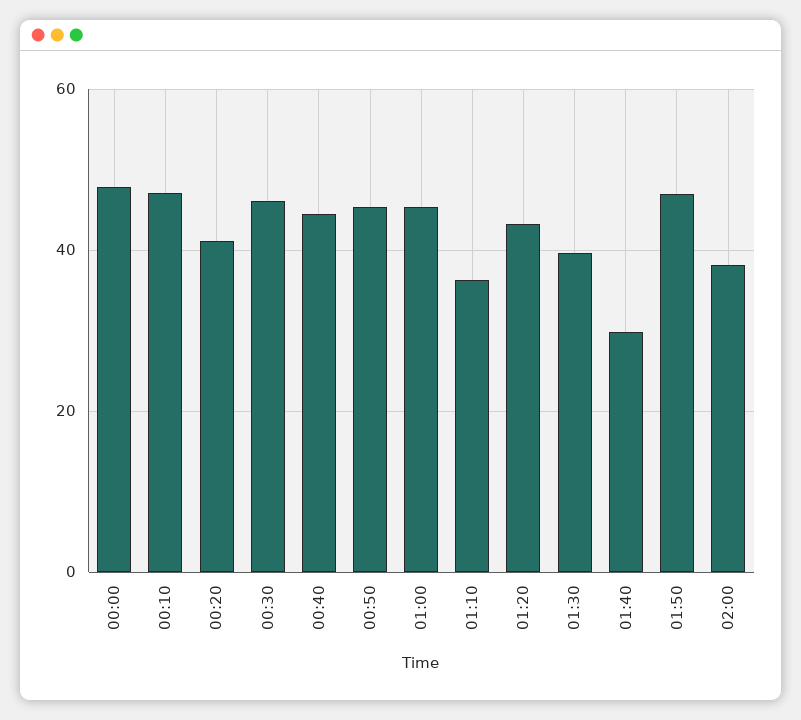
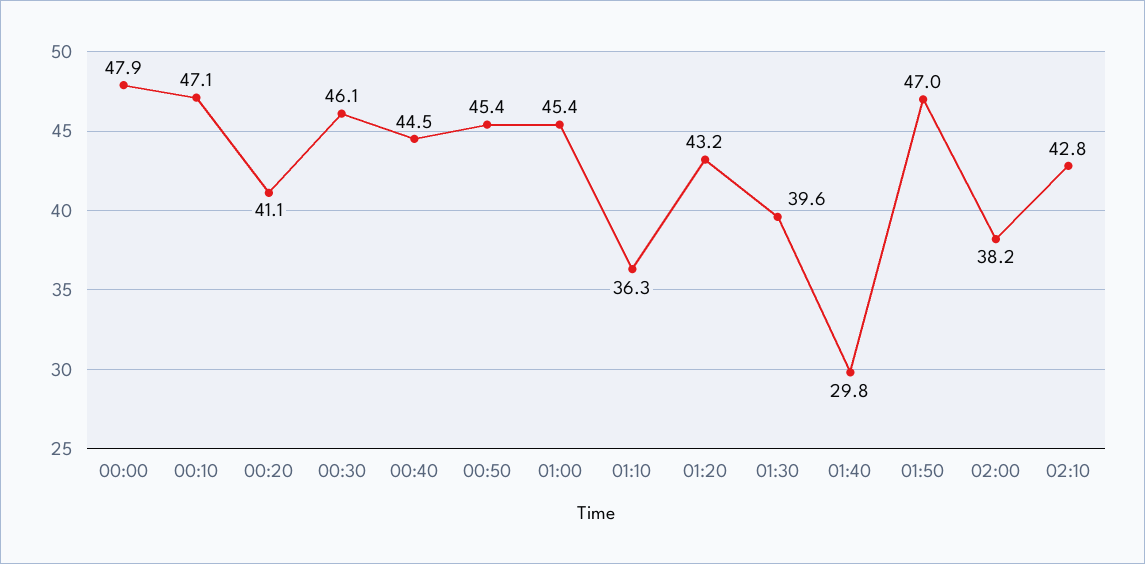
02:10: none -> 42.8

